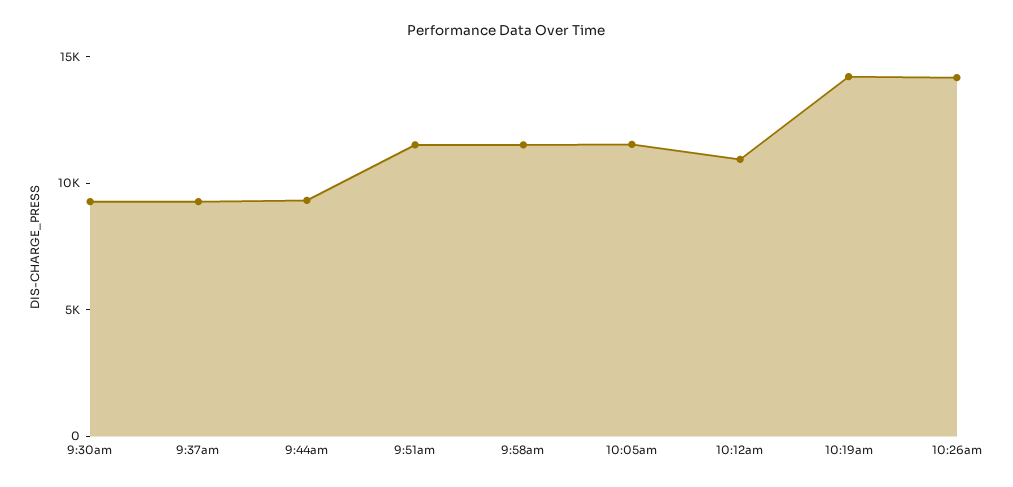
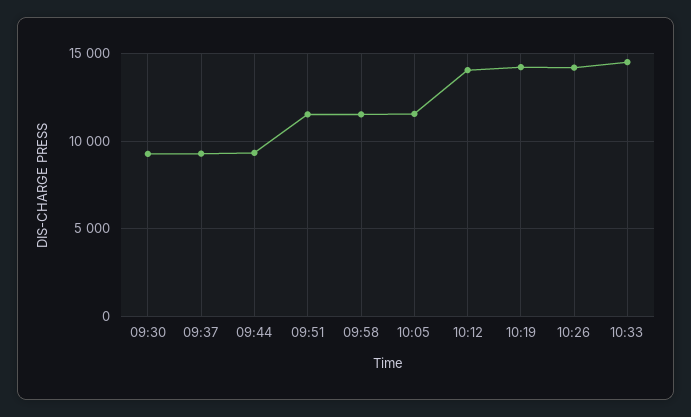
10:12am: 11000 -> 14000
10:33: none -> 14500

